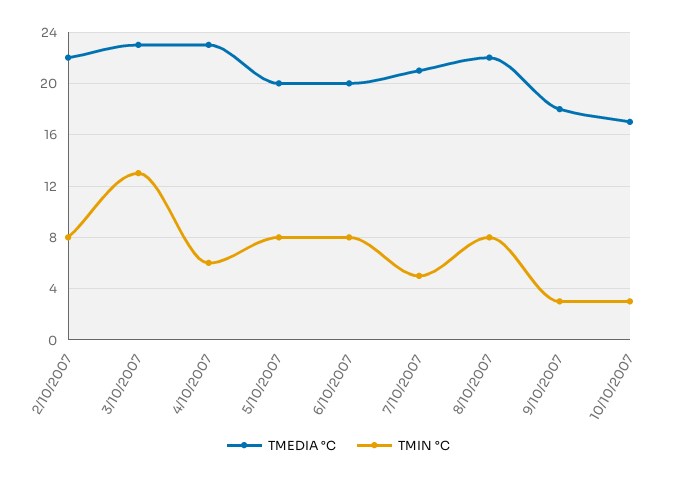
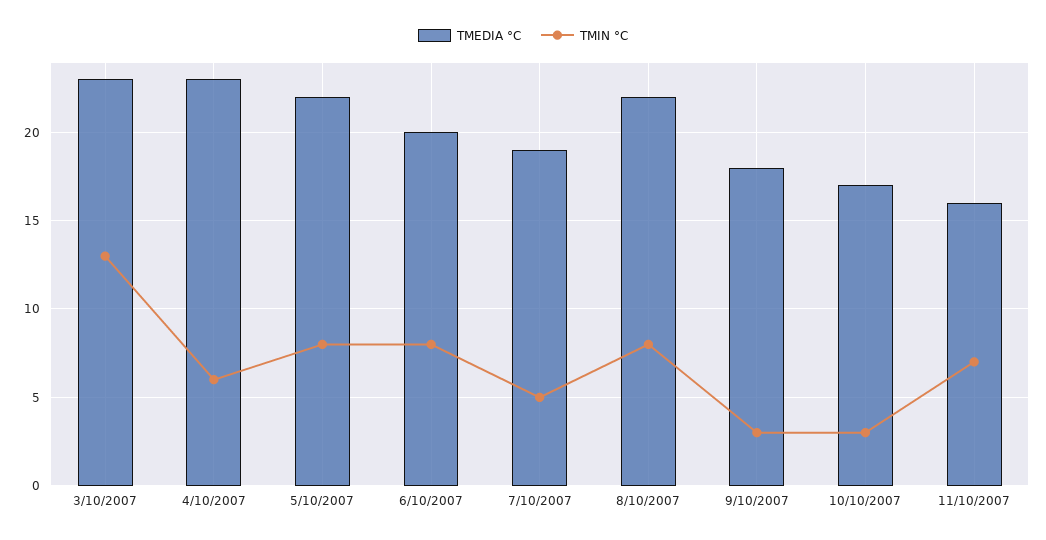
TMEDIA °C, 2/10/2007: 22 -> none
TMIN °C, 2/10/2007: 8 -> none
TMEDIA °C, 5/10/2007: 20 -> 22
TMEDIA °C, 7/10/2007: 21 -> 19
TMEDIA °C, 11/10/2007: none -> 16
TMIN °C, 11/10/2007: none -> 7

